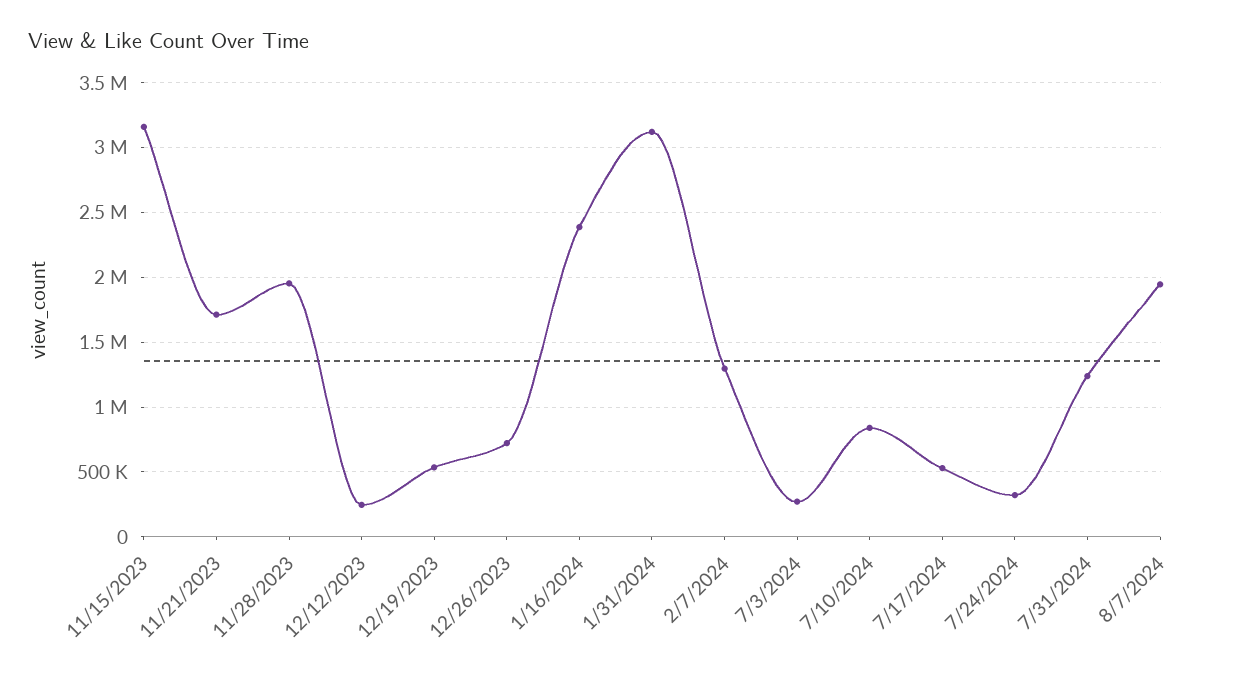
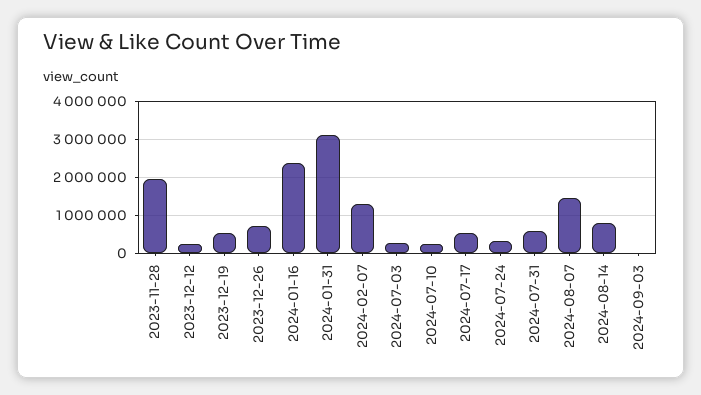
11/15/2023: 3150000 -> none
11/21/2023: 1700000 -> none
7/10/2024: 850000 -> 200000
7/31/2024: 1250000 -> 600000
8/7/2024: 1950000 -> 1400000
2024-08-14: none -> 800000
2024-09-03: none -> 0

